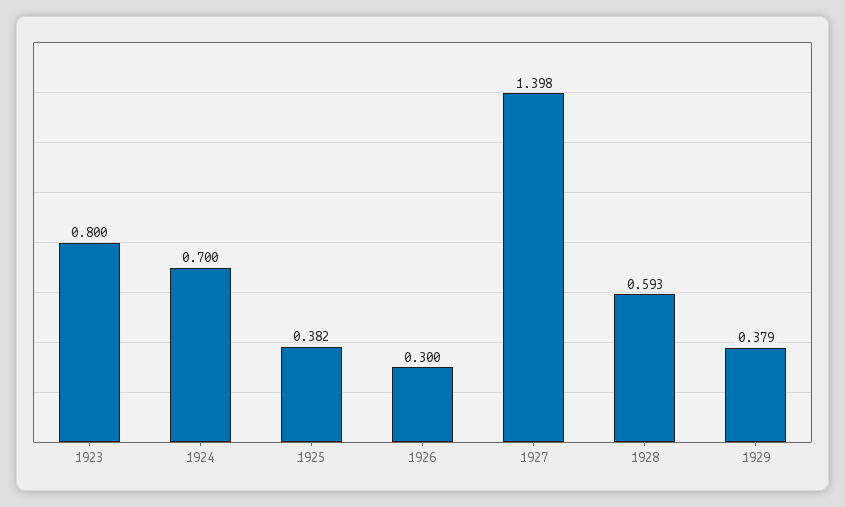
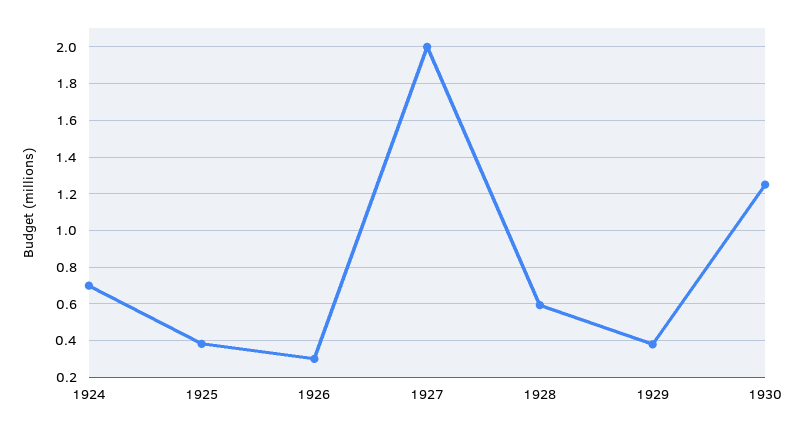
1923: 0.8 -> none
1927: 1.398 -> 2
1930: none -> 1.25

